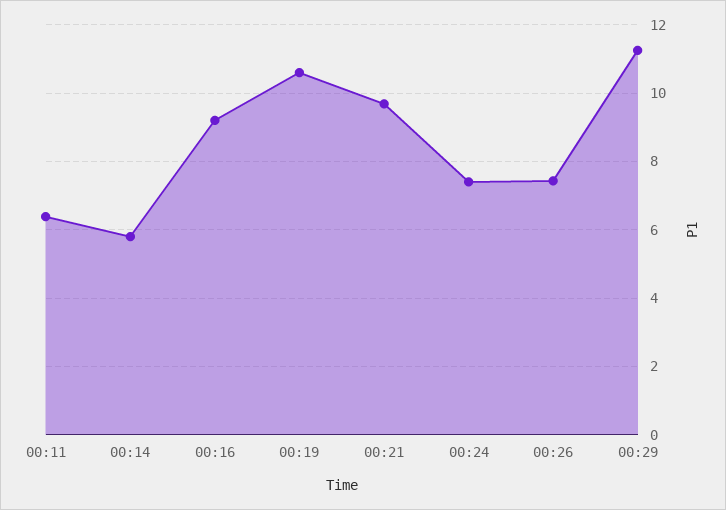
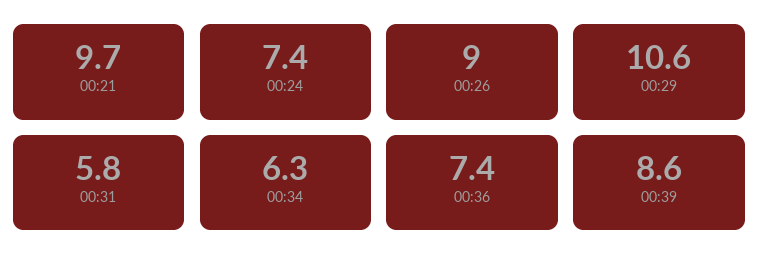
00:11: 6.4 -> none
00:14: 5.8 -> none
00:16: 9.2 -> none
00:19: 10.6 -> none
00:26: 7.4 -> 9
00:29: 11.2 -> 10.6
00:31: none -> 5.8
00:34: none -> 6.3
00:36: none -> 7.4
00:39: none -> 8.6

